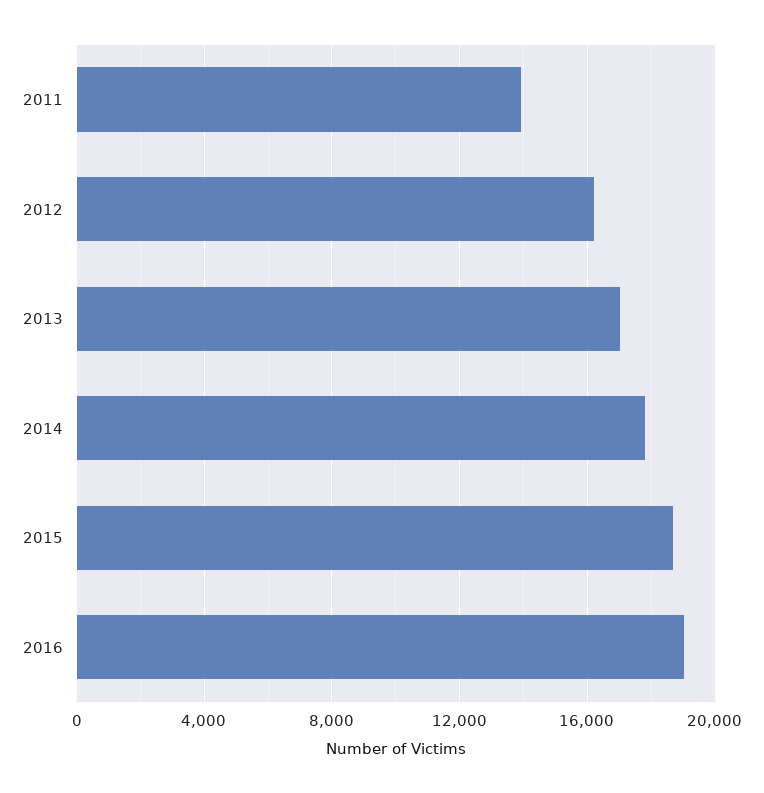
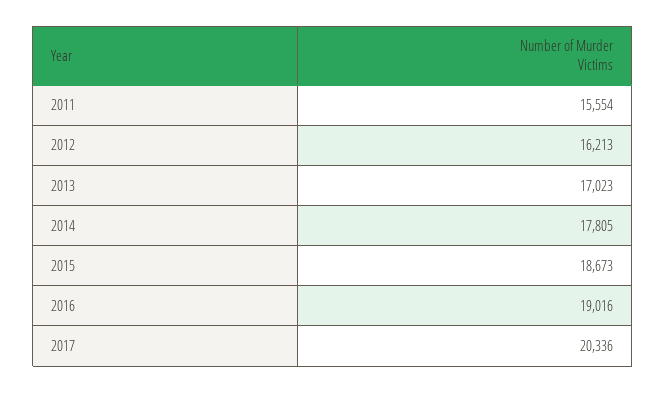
2011: 14000 -> 15554
2017: none -> 20336

